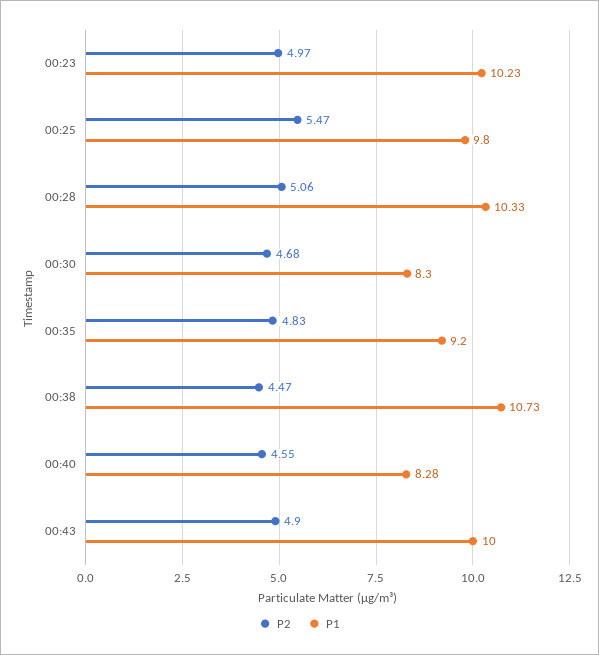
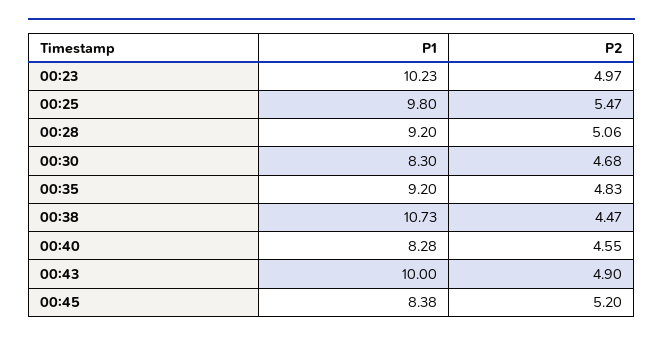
P1, 00:28: 10.33 -> 9.2
P1, 00:45: none -> 8.38
P2, 00:45: none -> 5.2

